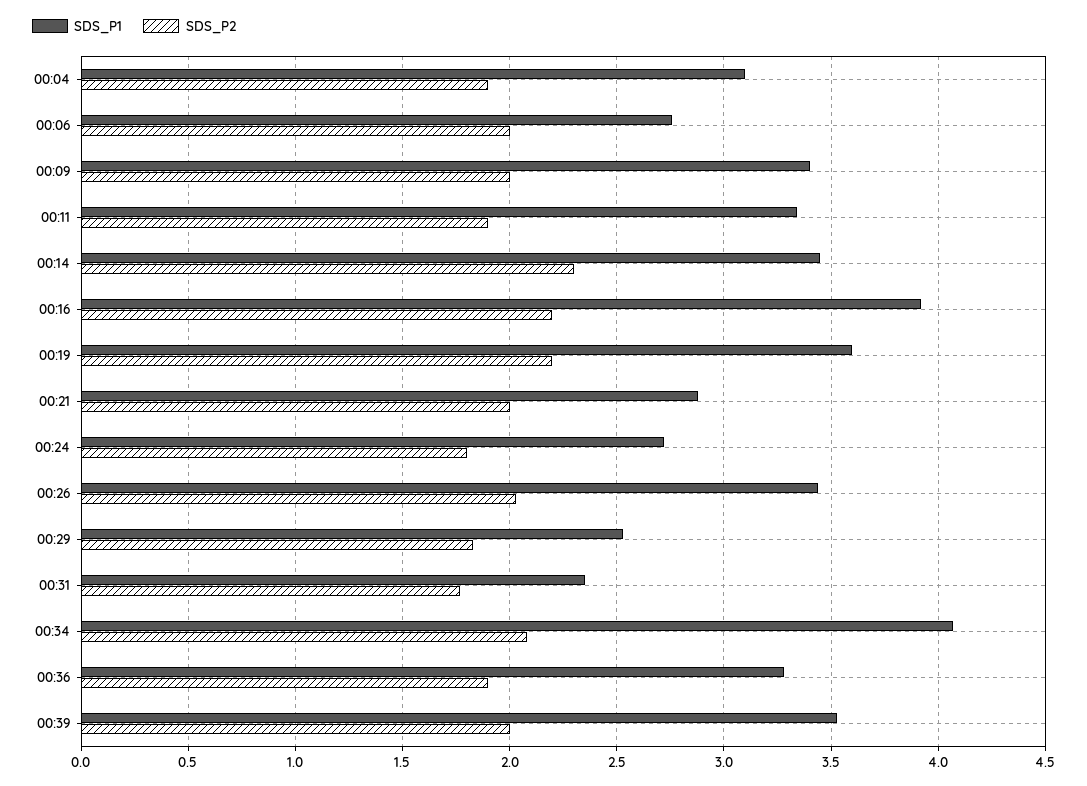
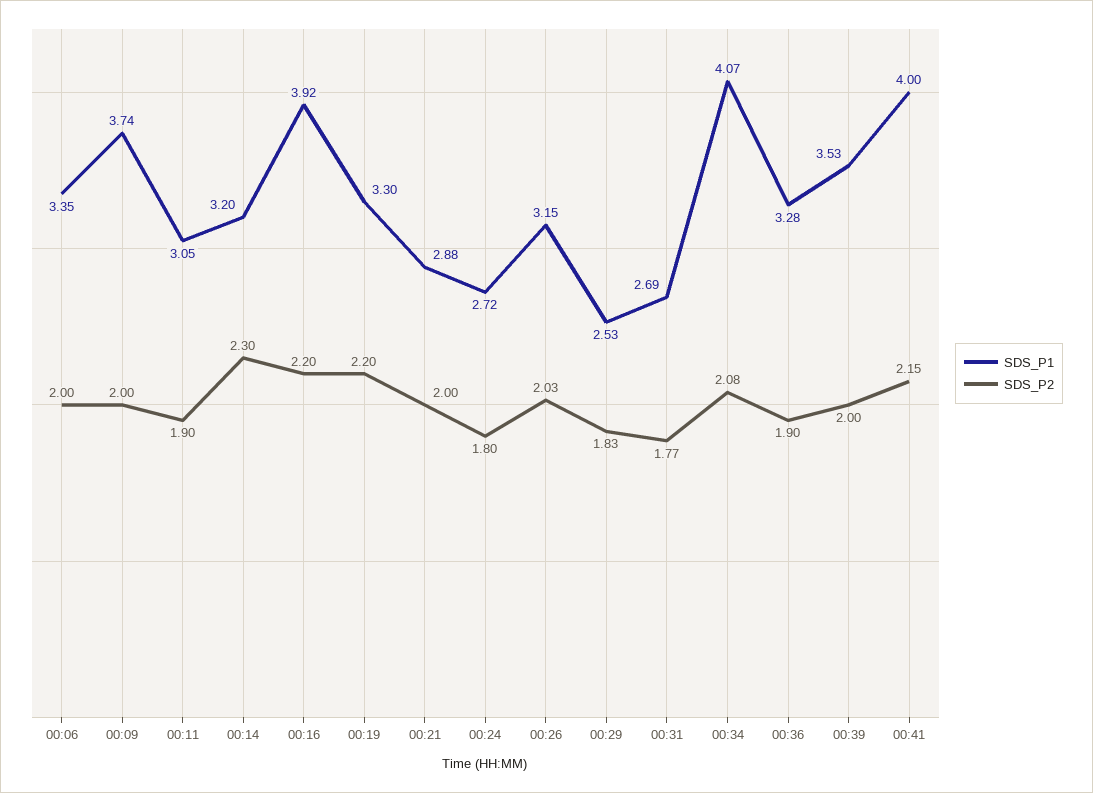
SDS_P1, 00:04: 3.1 -> none
SDS_P2, 00:04: 1.9 -> none
SDS_P1, 00:06: 2.75 -> 3.35
SDS_P1, 00:09: 3.4 -> 3.74
SDS_P1, 00:11: 3.35 -> 3.05
SDS_P1, 00:14: 3.45 -> 3.2
SDS_P1, 00:19: 3.6 -> 3.3
SDS_P1, 00:26: 3.45 -> 3.15
SDS_P1, 00:31: 2.35 -> 2.69
SDS_P1, 00:41: none -> 4
SDS_P2, 00:41: none -> 2.15

